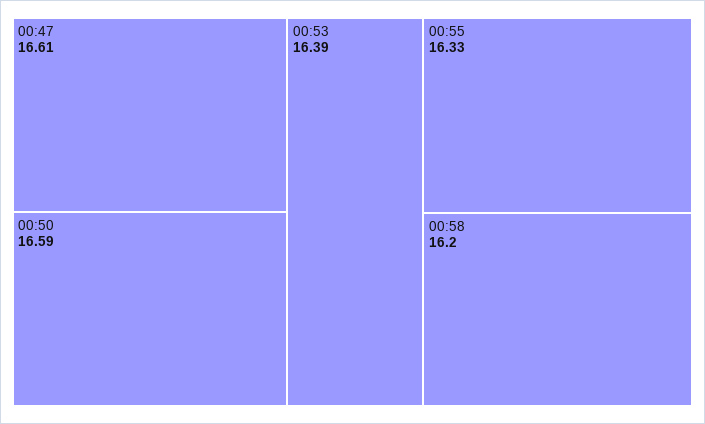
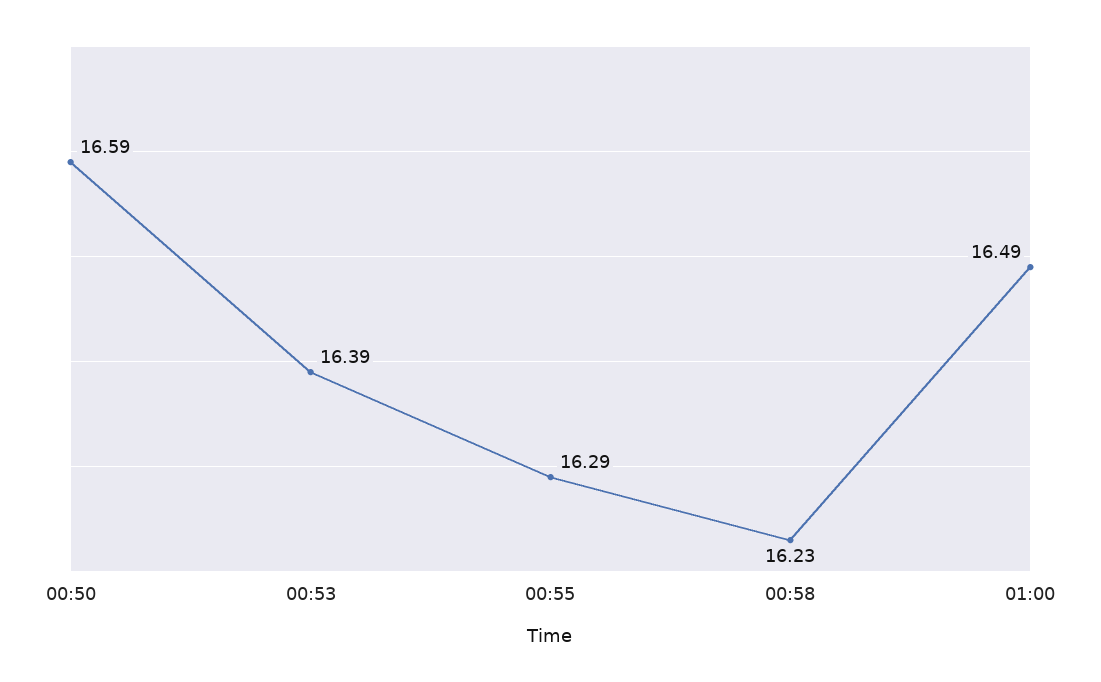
00:47: 16.61 -> none
00:55: 16.33 -> 16.29
00:58: 16.2 -> 16.23
01:00: none -> 16.49

